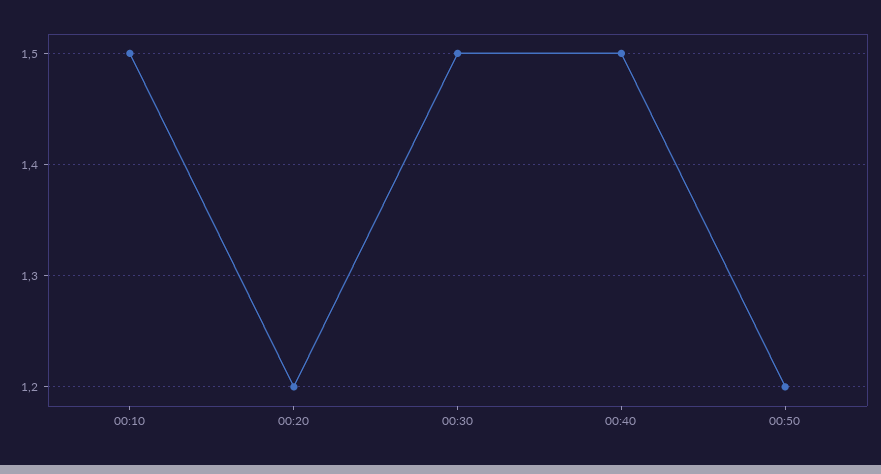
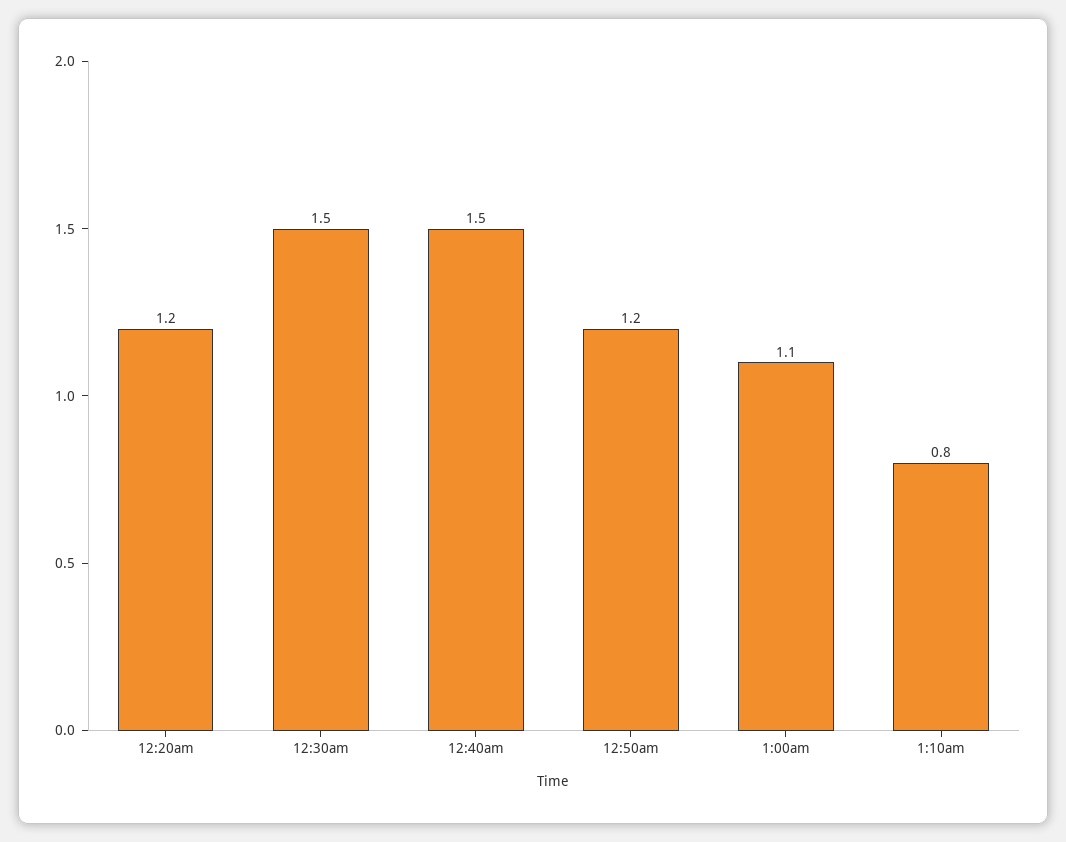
00:10: 1.5 -> none
1:00am: none -> 1.1
1:10am: none -> 0.8

